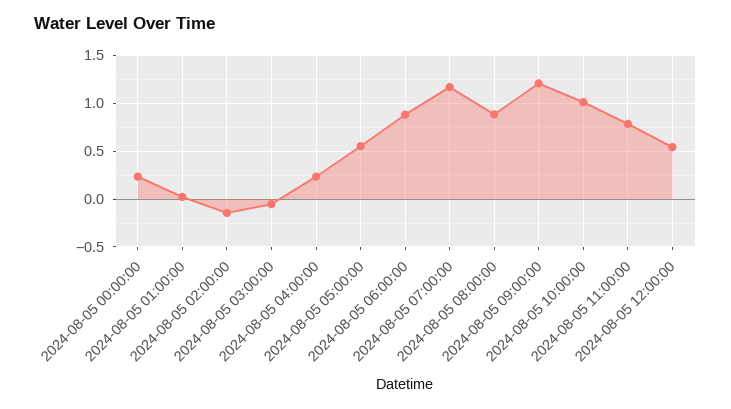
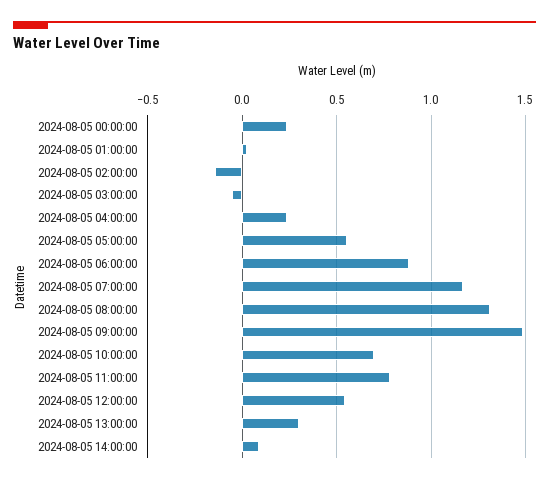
2024-08-05 08:00:00: 0.9 -> 1.3
2024-08-05 09:00:00: 1.2 -> 1.5
2024-08-05 10:00:00: 1 -> 0.7
2024-08-05 13:00:00: none -> 0.3
2024-08-05 14:00:00: none -> 0.1

